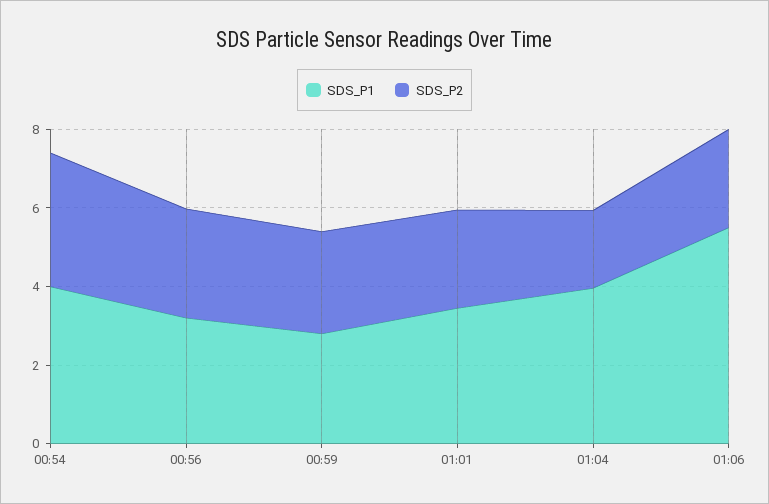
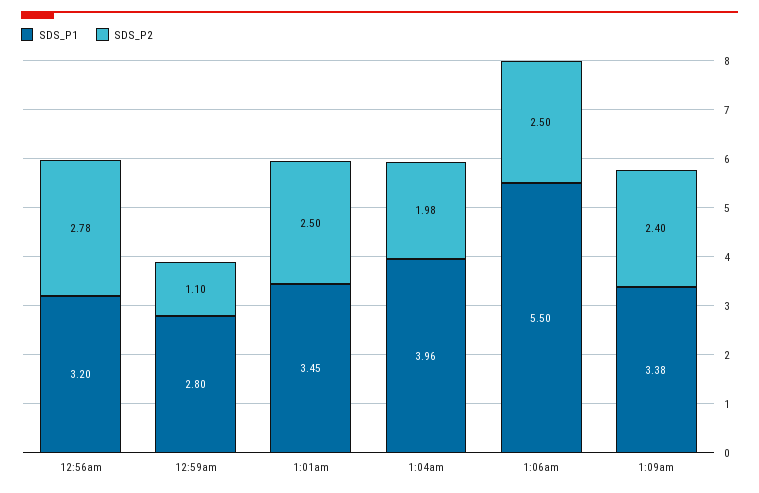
SDS_P1, 00:54: 4 -> none
SDS_P2, 00:54: 3.5 -> none
SDS_P2, 00:59: 2.5 -> 1.1
SDS_P1, 1:09am: none -> 3.38
SDS_P2, 1:09am: none -> 2.4

